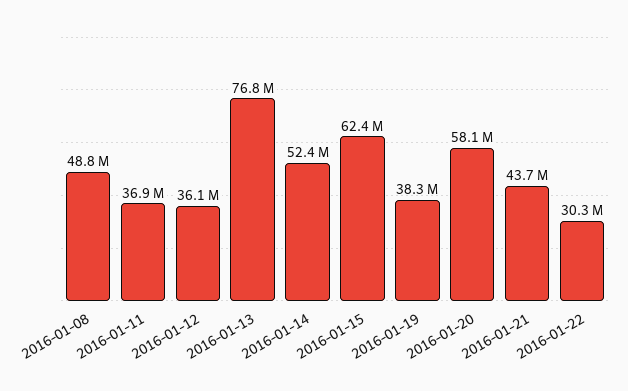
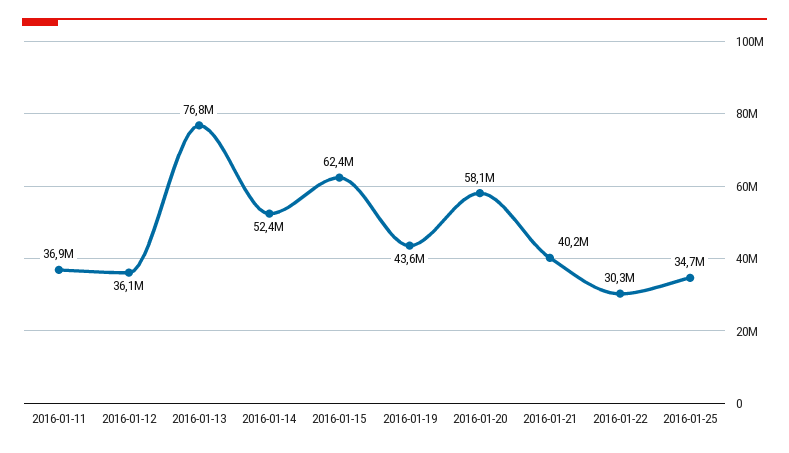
2016-01-08: 48800000 -> none
2016-01-19: 38300000 -> 43600000
2016-01-21: 43700000 -> 40200000
2016-01-25: none -> 34700000

